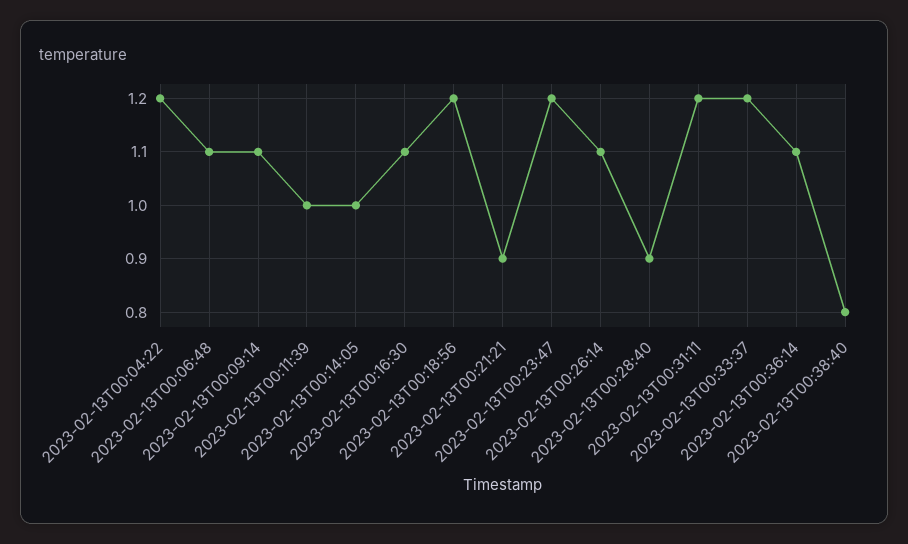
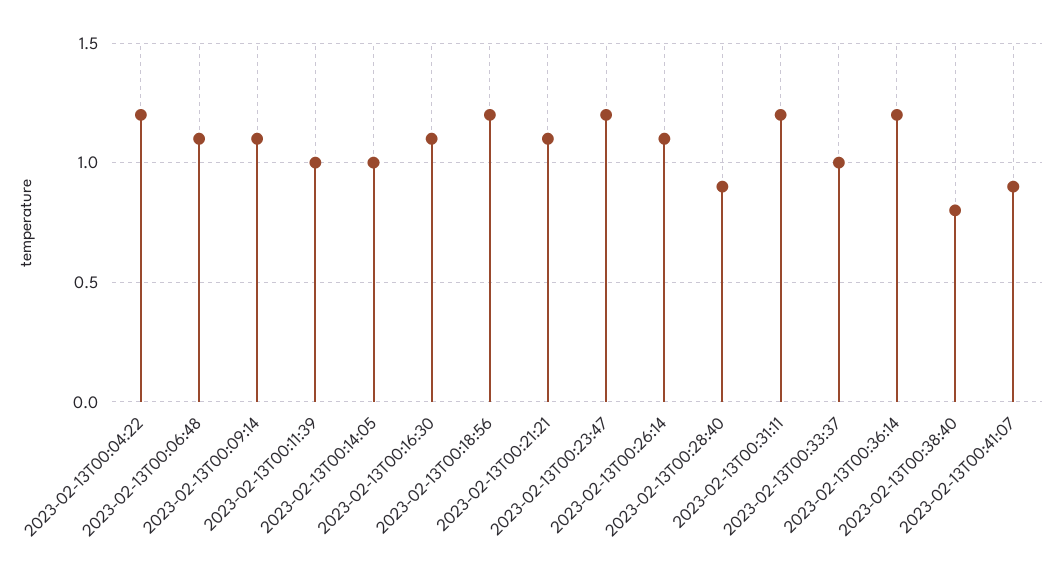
2023-02-13T00:21:21: 0.9 -> 1.1
2023-02-13T00:33:37: 1.2 -> 1
2023-02-13T00:36:14: 1.1 -> 1.2
2023-02-13T00:41:07: none -> 0.9

